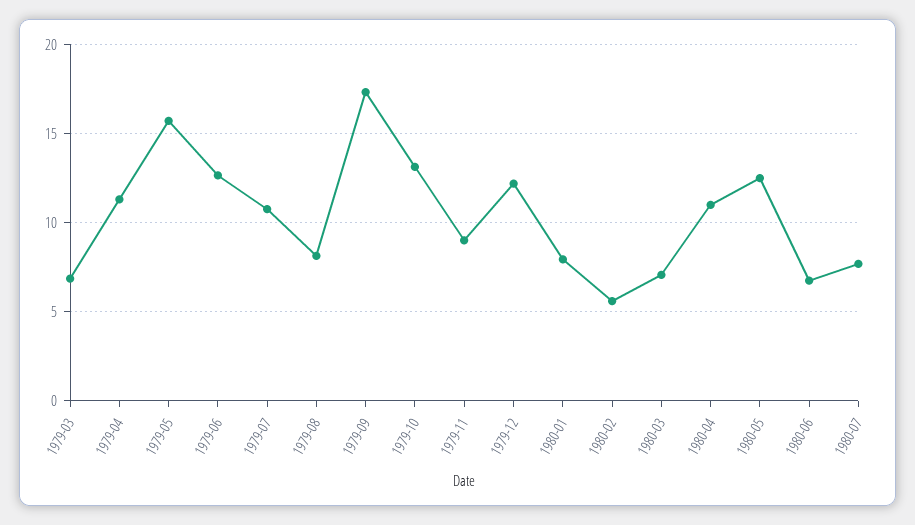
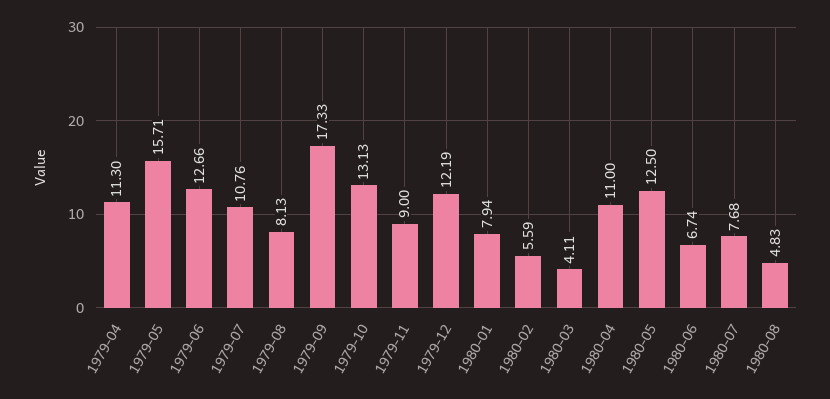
1979-03: 7 -> none
1980-03: 7 -> 4.11
1980-08: none -> 4.83

